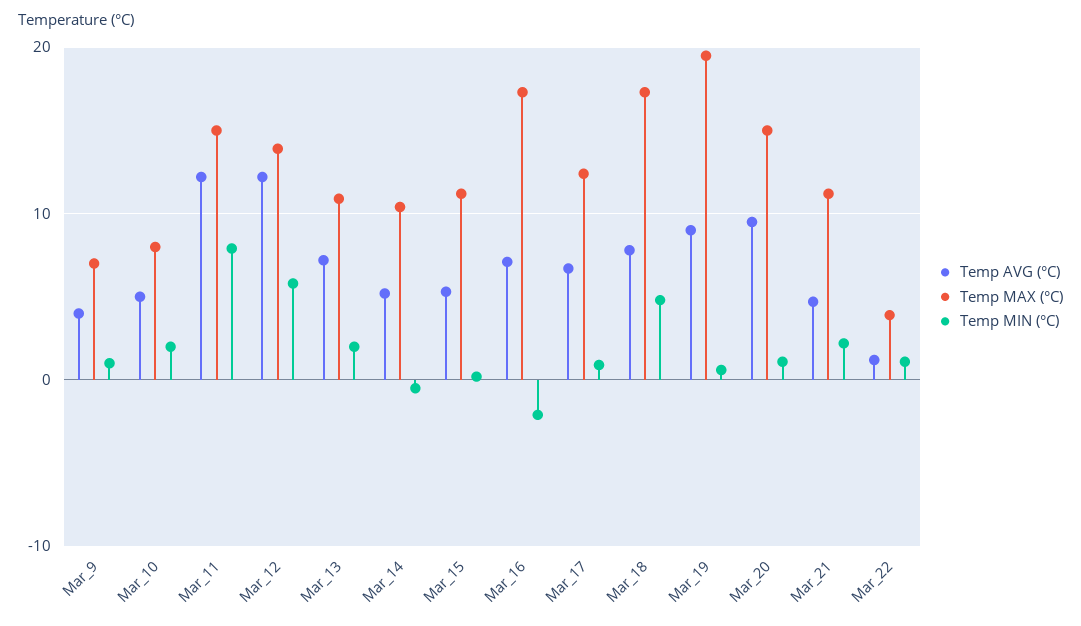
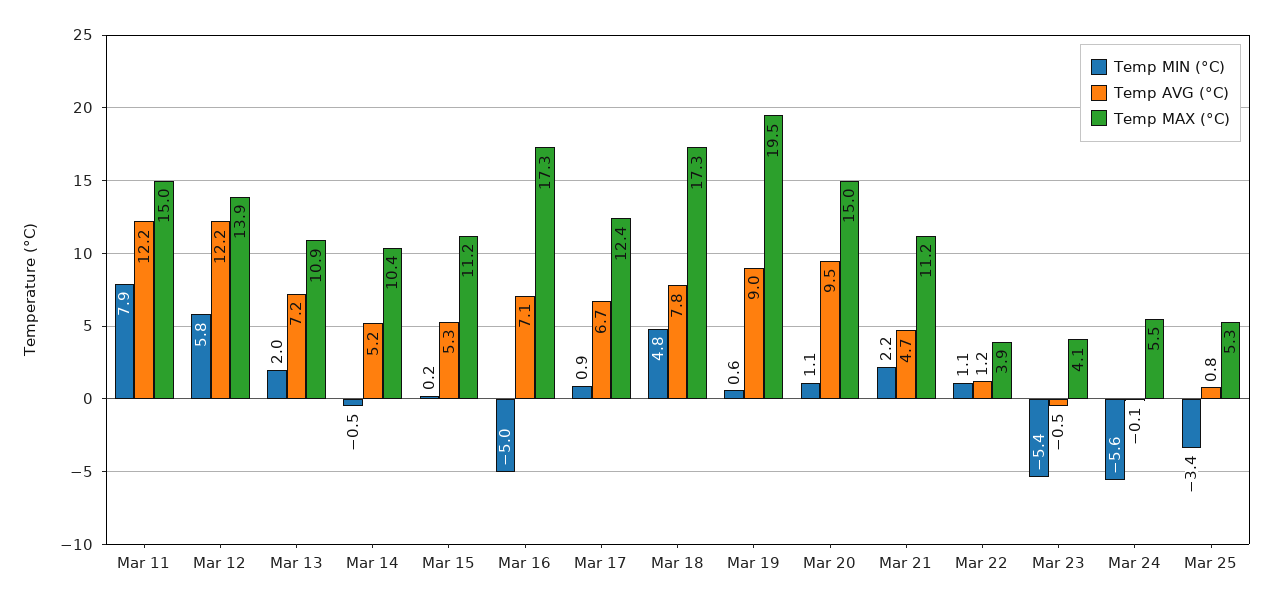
Temp AVG (°C), Mar_9: 4 -> none
Temp MAX (°C), Mar_9: 7 -> none
Temp MIN (°C), Mar_9: 1 -> none
Temp AVG (°C), Mar_10: 5 -> none
Temp MAX (°C), Mar_10: 8 -> none
Temp MIN (°C), Mar_10: 2 -> none
Temp MIN (°C), Mar_16: -2 -> -5
Temp MIN (°C), Mar 23: none -> -5.4
Temp AVG (°C), Mar 23: none -> -0.5
Temp MAX (°C), Mar 23: none -> 4.1
Temp MIN (°C), Mar 24: none -> -5.6
Temp AVG (°C), Mar 24: none -> -0.1
Temp MAX (°C), Mar 24: none -> 5.5
Temp MIN (°C), Mar 25: none -> -3.4
Temp AVG (°C), Mar 25: none -> 0.8
Temp MAX (°C), Mar 25: none -> 5.3

